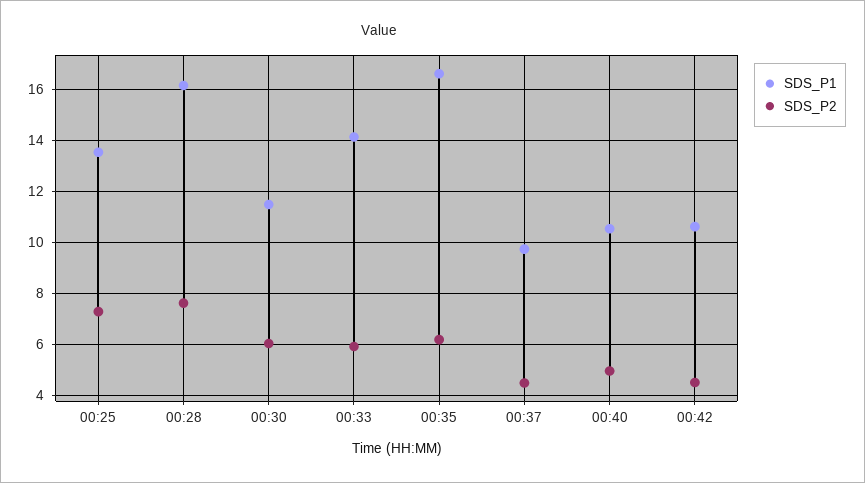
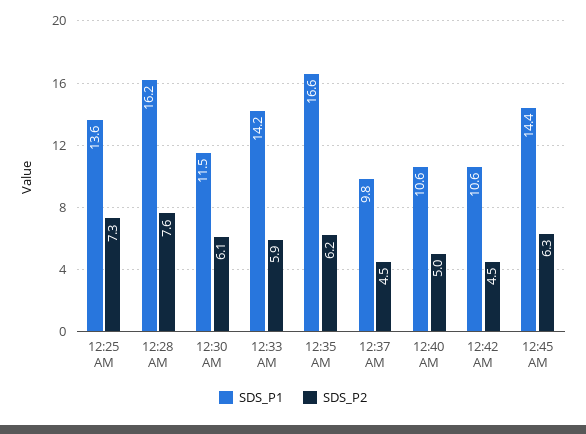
SDS_P1, 12:45 AM: none -> 14.4
SDS_P2, 12:45 AM: none -> 6.3

